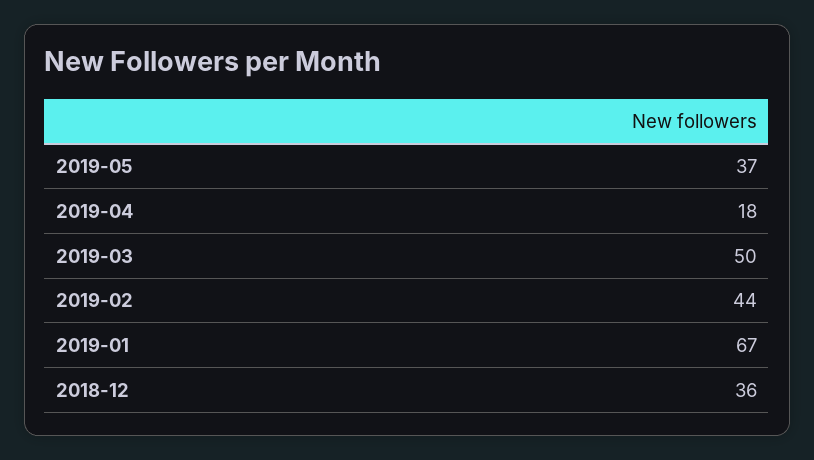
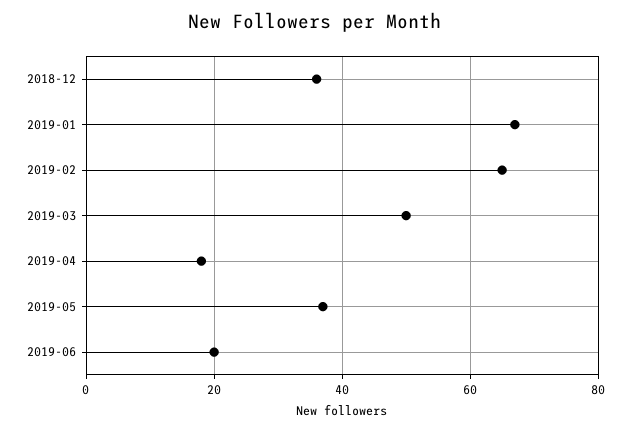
2019-02: 44 -> 65
2019-06: none -> 20

